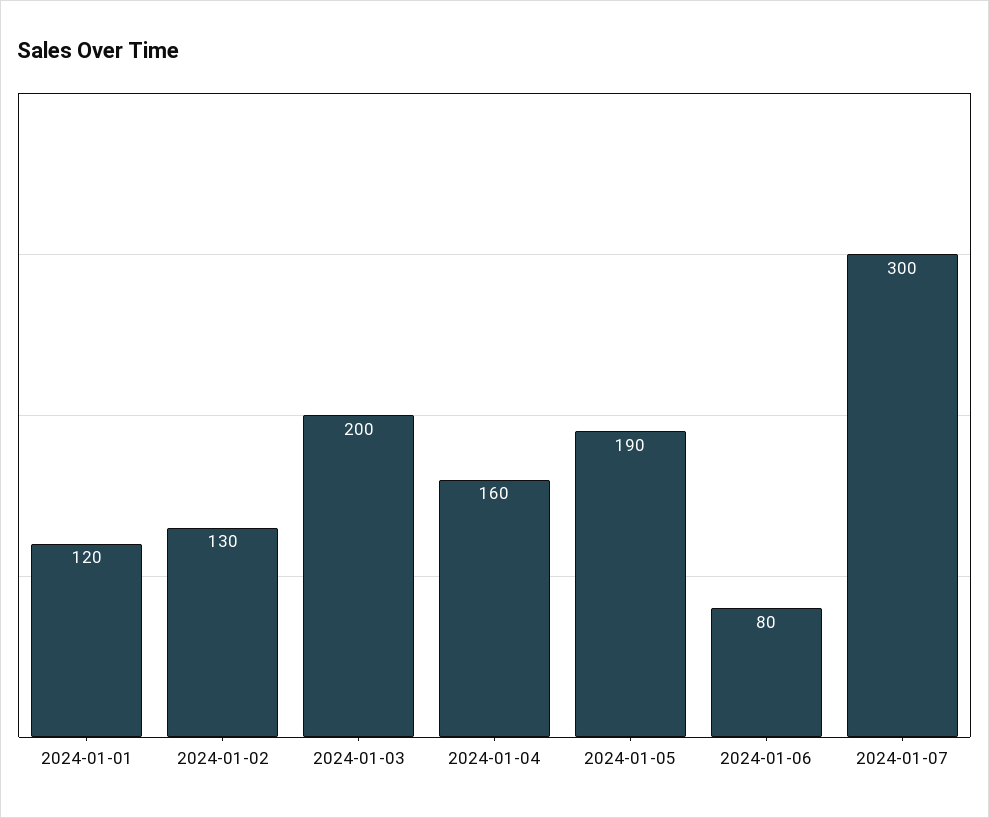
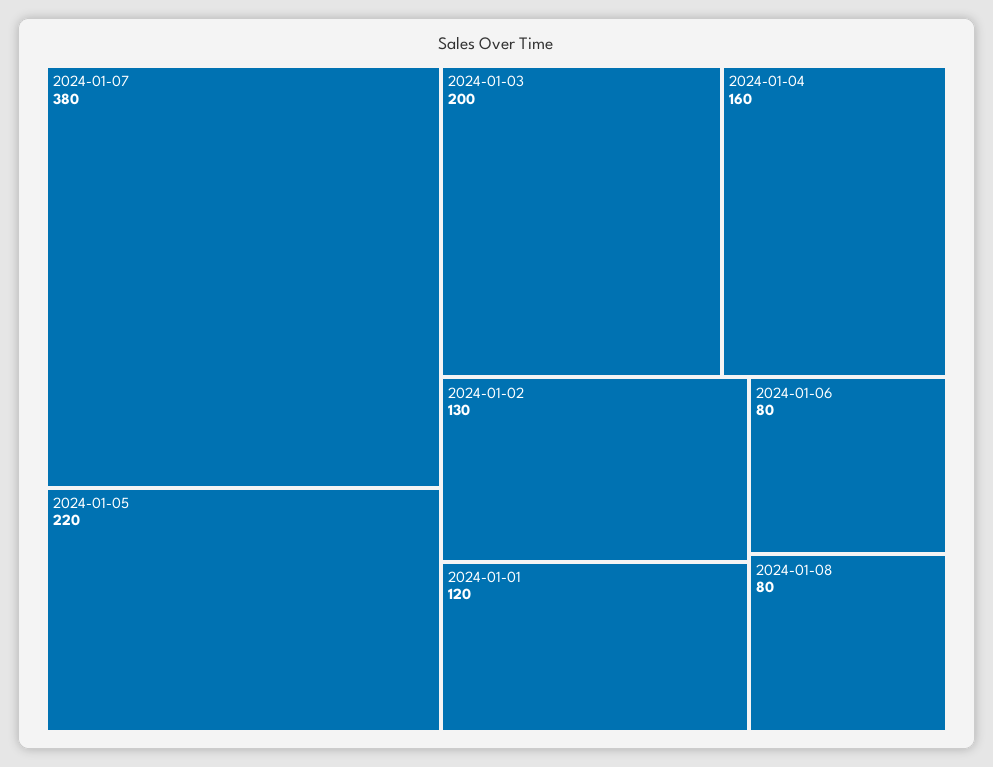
2024-01-05: 190 -> 220
2024-01-07: 300 -> 380
2024-01-08: none -> 80

